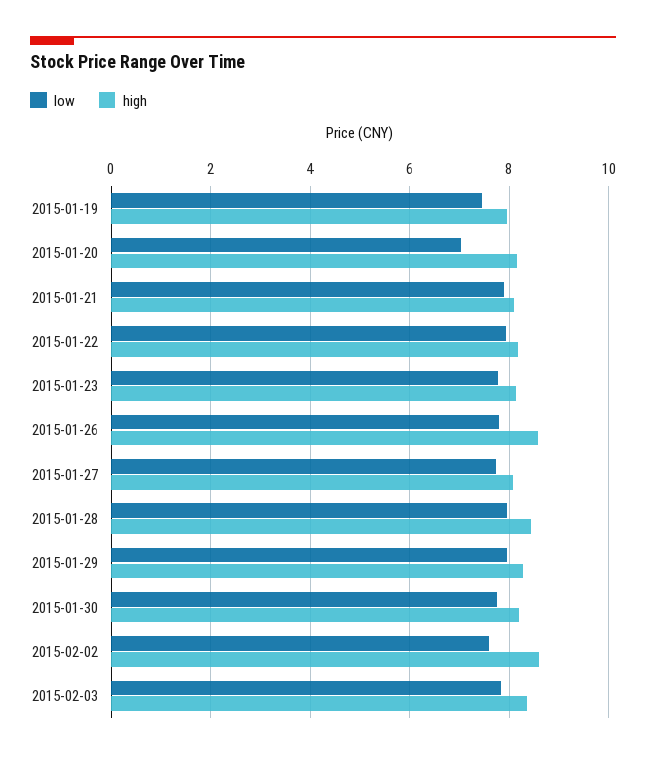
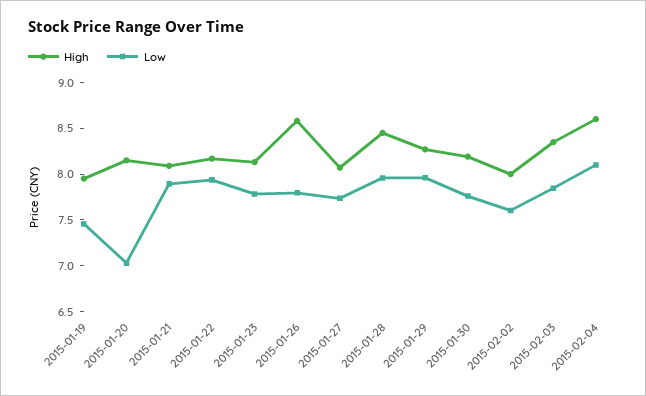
high, 2015-02-02: 8.6 -> 8
high, 2015-02-04: none -> 8.6
low, 2015-02-04: none -> 8.1

